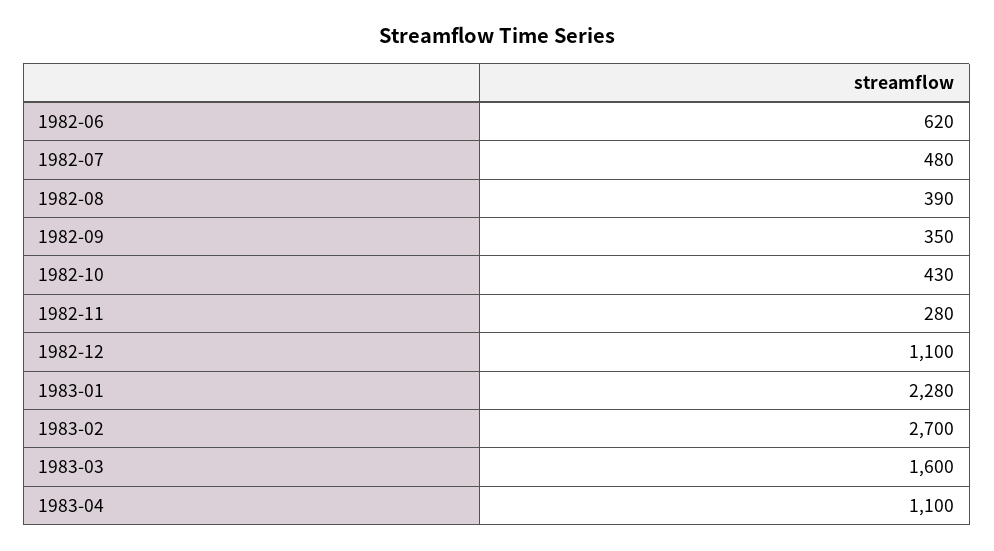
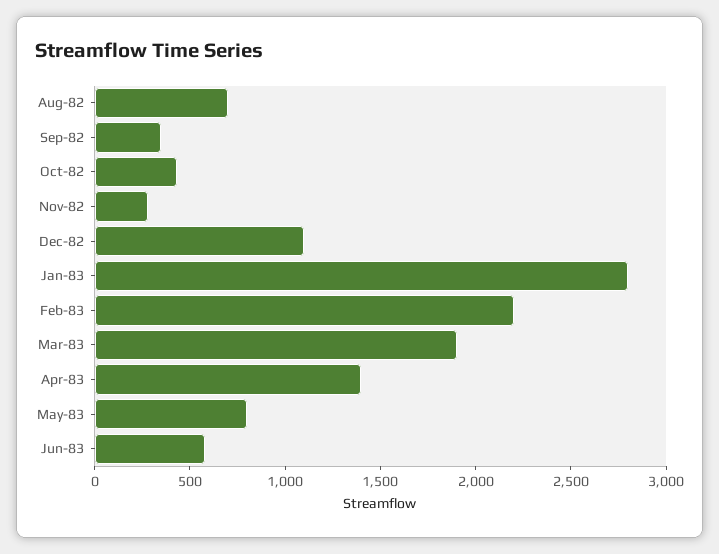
1982-06: 620 -> none
1982-07: 480 -> none
1982-08: 390 -> 700
1983-01: 2280 -> 2800
1983-02: 2700 -> 2200
1983-03: 1600 -> 1900
1983-04: 1100 -> 1400
May-83: none -> 800
Jun-83: none -> 600

